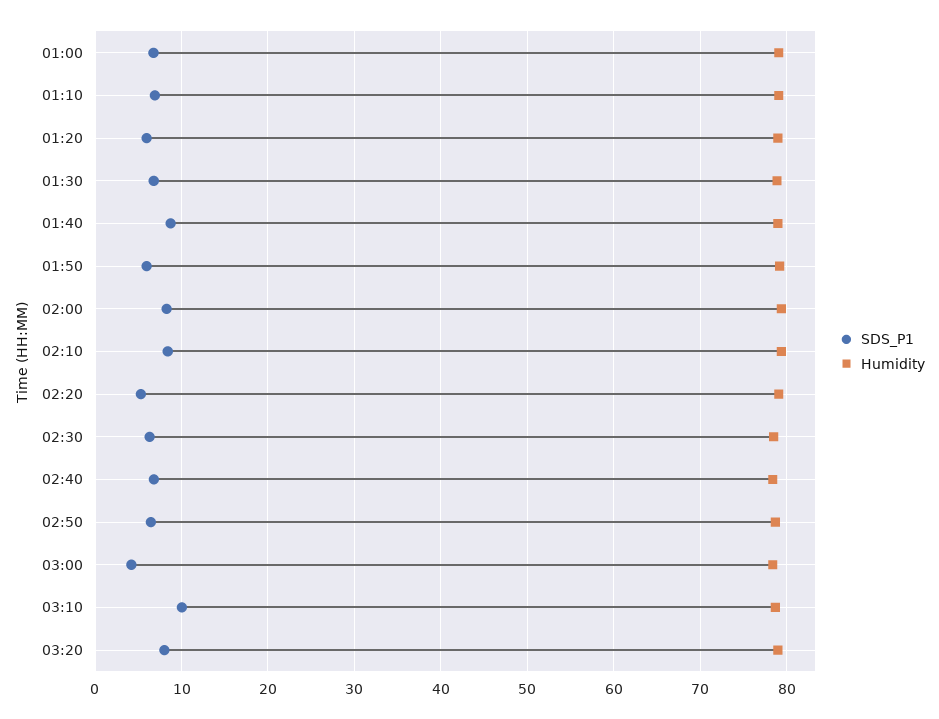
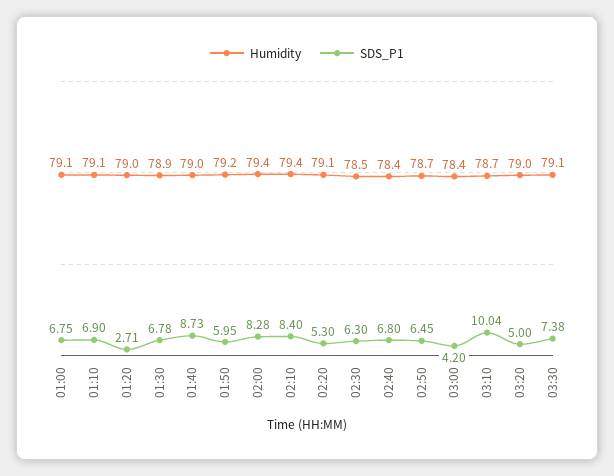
SDS_P1, 01:20: 6 -> 2.71
SDS_P1, 03:20: 8 -> 5
Humidity, 03:30: none -> 79.1
SDS_P1, 03:30: none -> 7.38

